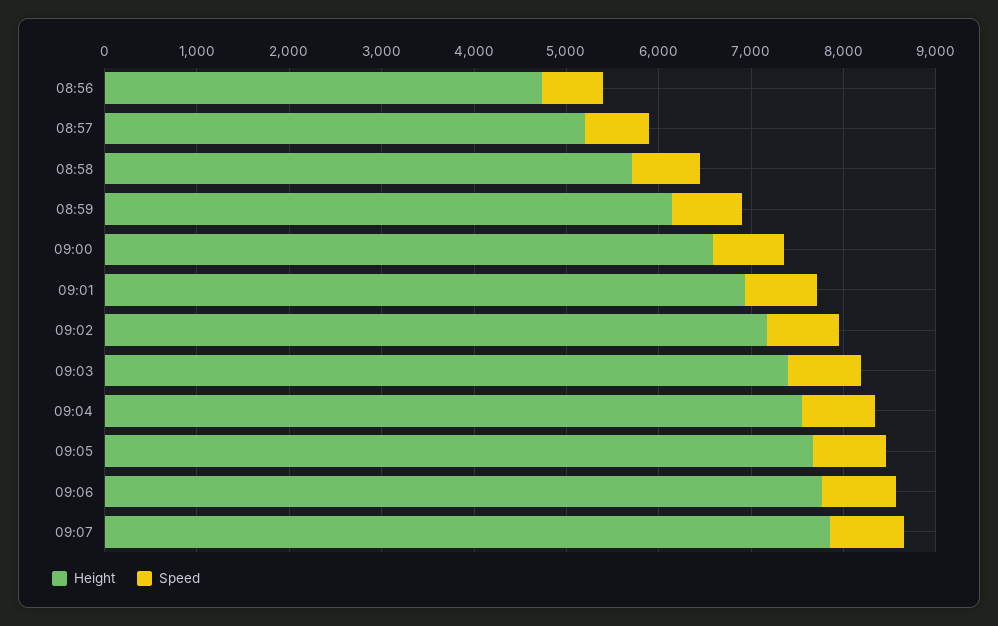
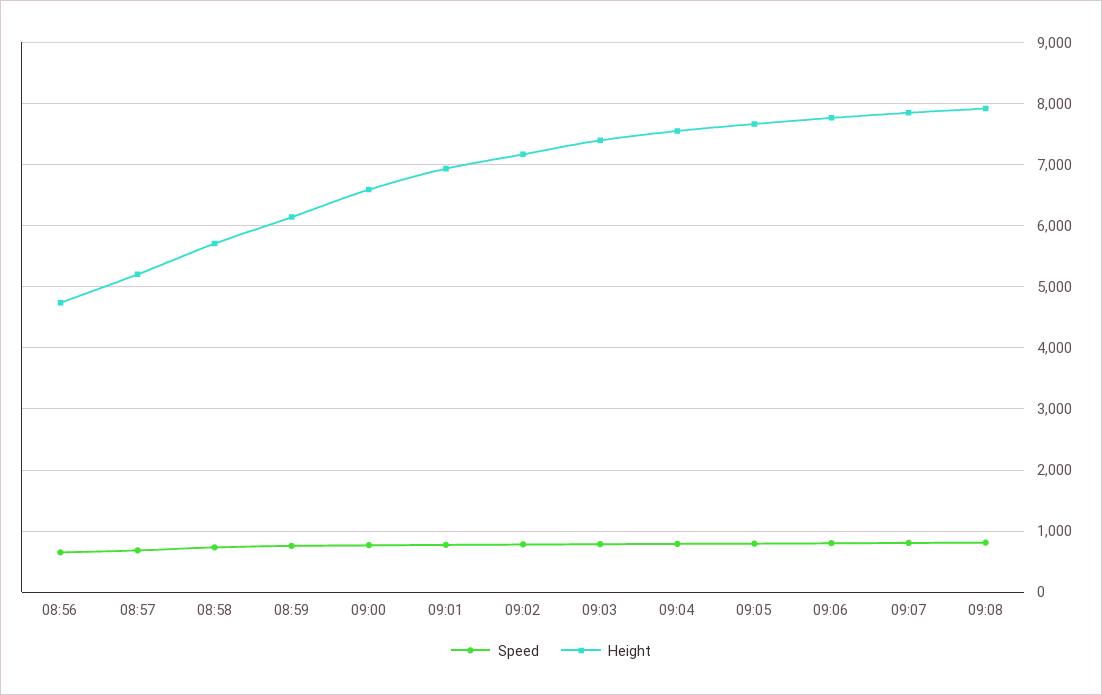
Speed, 09:08: none -> 800
Height, 09:08: none -> 7900

